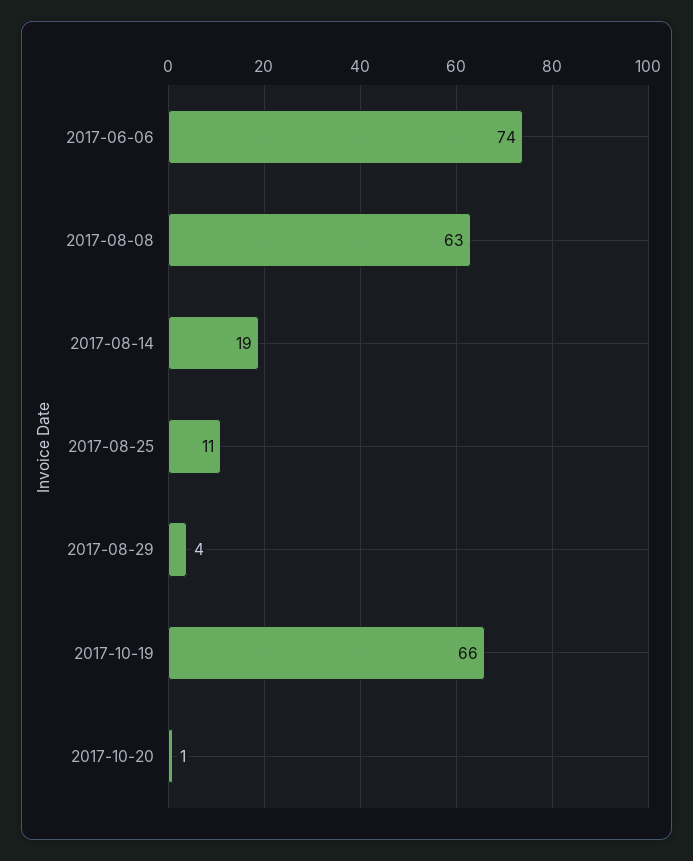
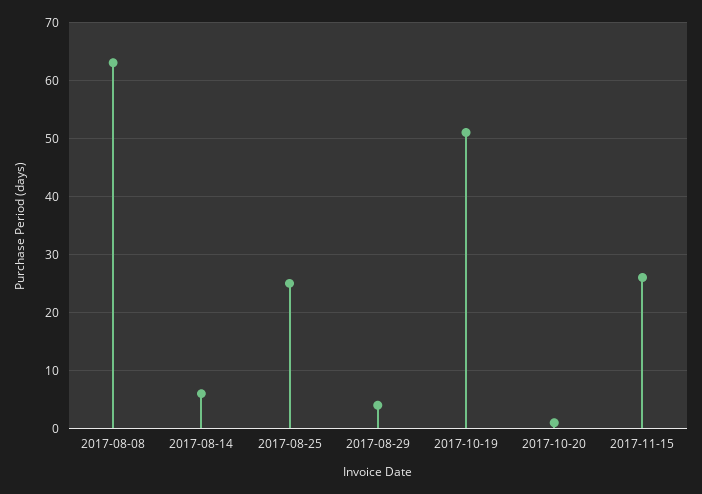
2017-06-06: 74 -> none
2017-08-14: 19 -> 5
2017-08-25: 11 -> 25
2017-10-19: 66 -> 50
2017-11-15: none -> 25

